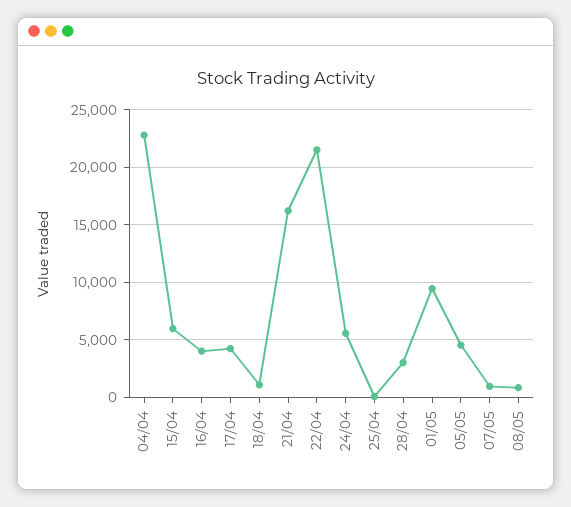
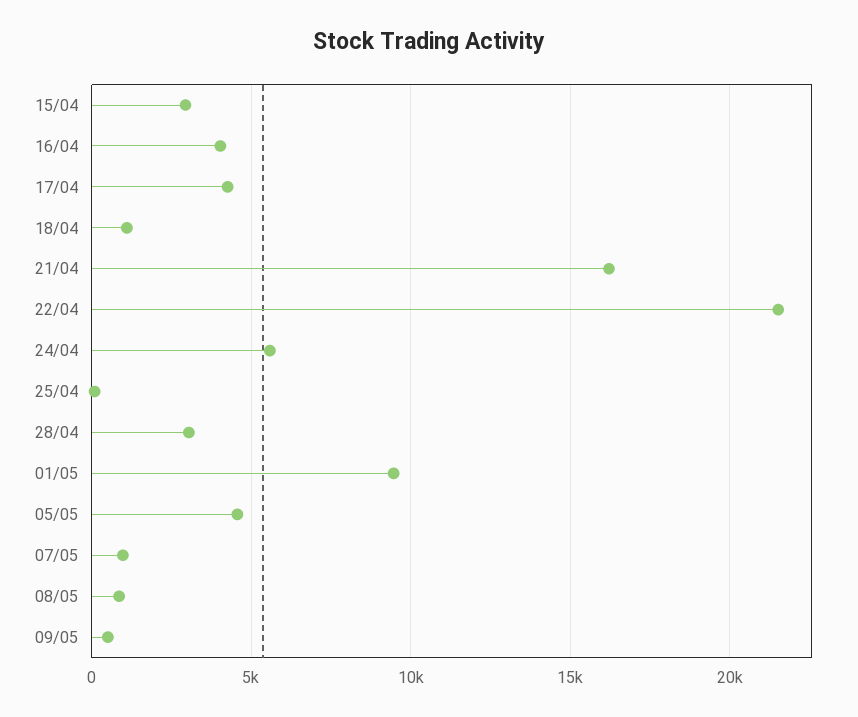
04/04: 23000 -> none
15/04: 6000 -> 3000
09/05: none -> 500

